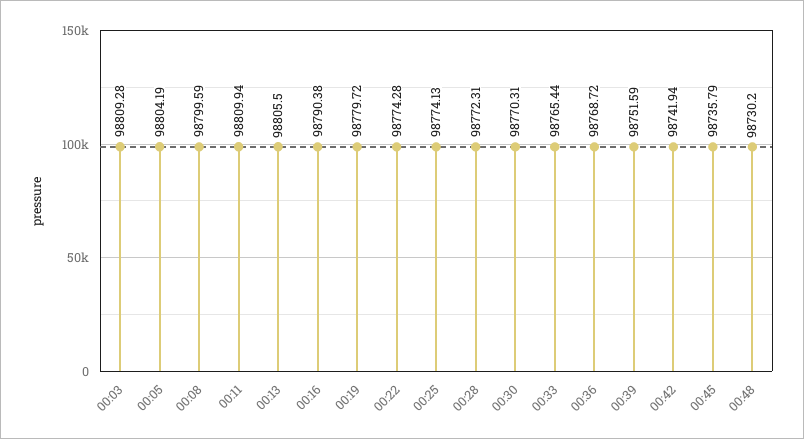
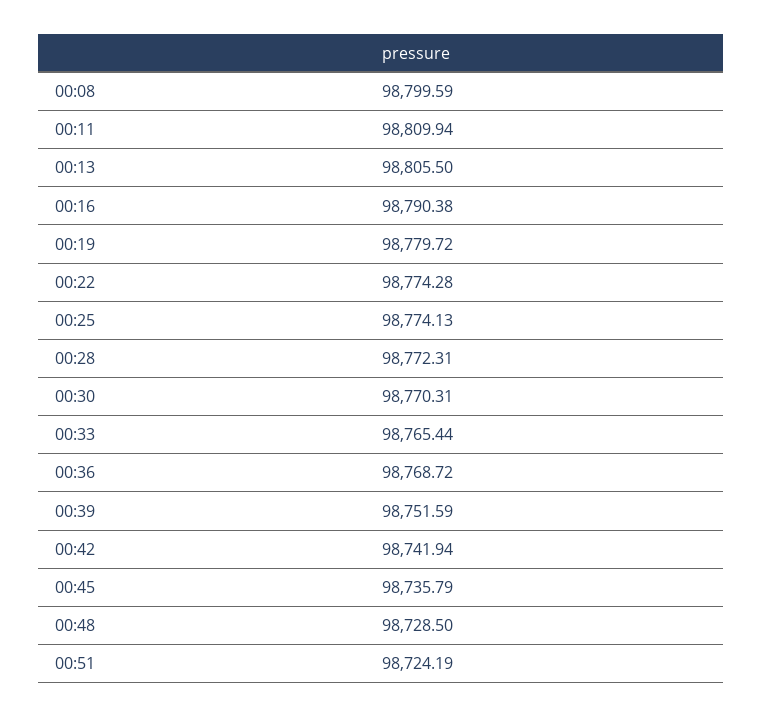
00:03: 98809.28 -> none
00:05: 98804.19 -> none
00:48: 98730.2 -> 98728.5
00:51: none -> 98724.19

